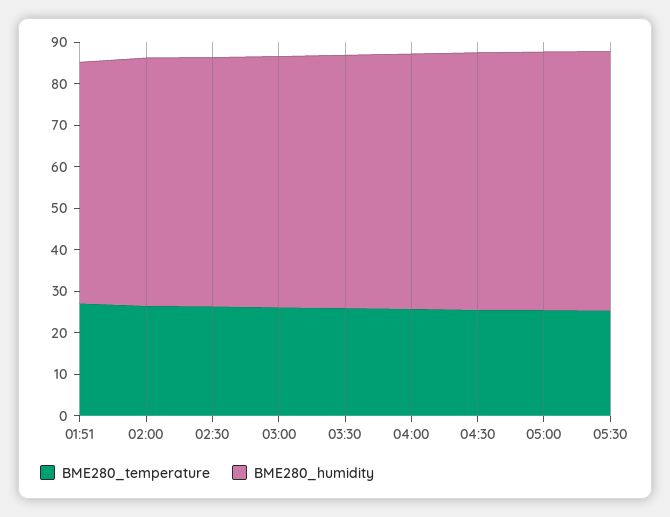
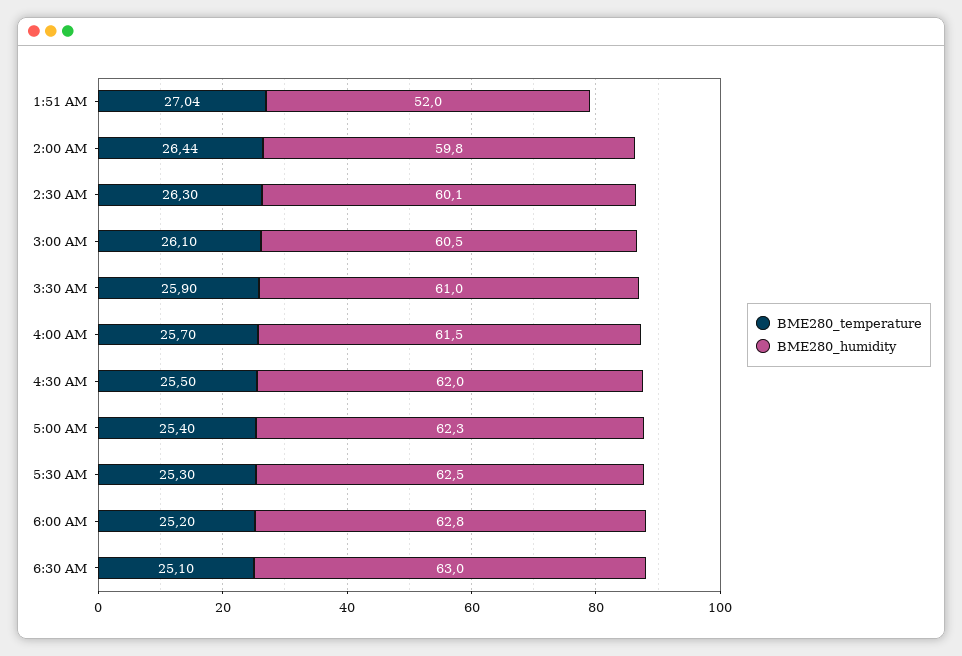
BME280_humidity, 01:51: 58 -> 52
BME280_temperature, 6:00 AM: none -> 25.2
BME280_humidity, 6:00 AM: none -> 62.8
BME280_temperature, 6:30 AM: none -> 25.1
BME280_humidity, 6:30 AM: none -> 63

